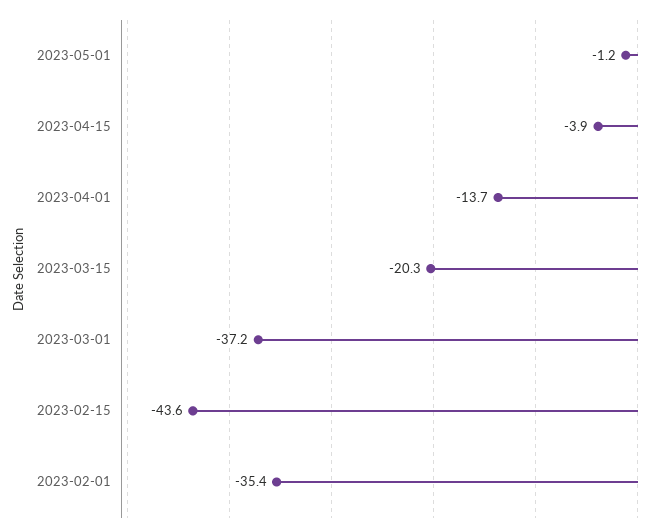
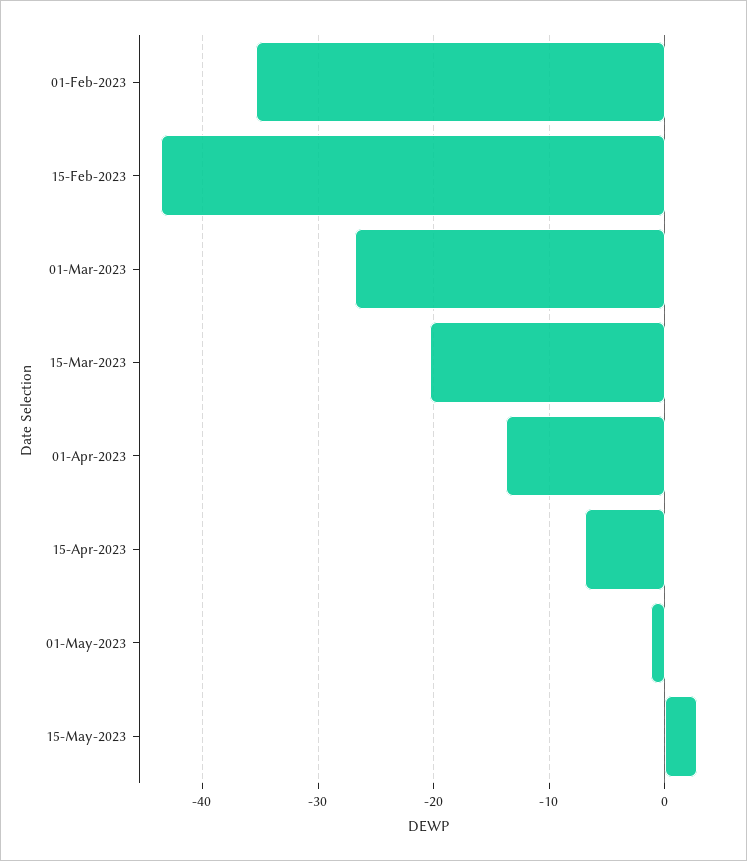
2023-04-15: -3.9 -> -7
2023-03-01: -37.2 -> -27
15-May-2023: none -> 3

